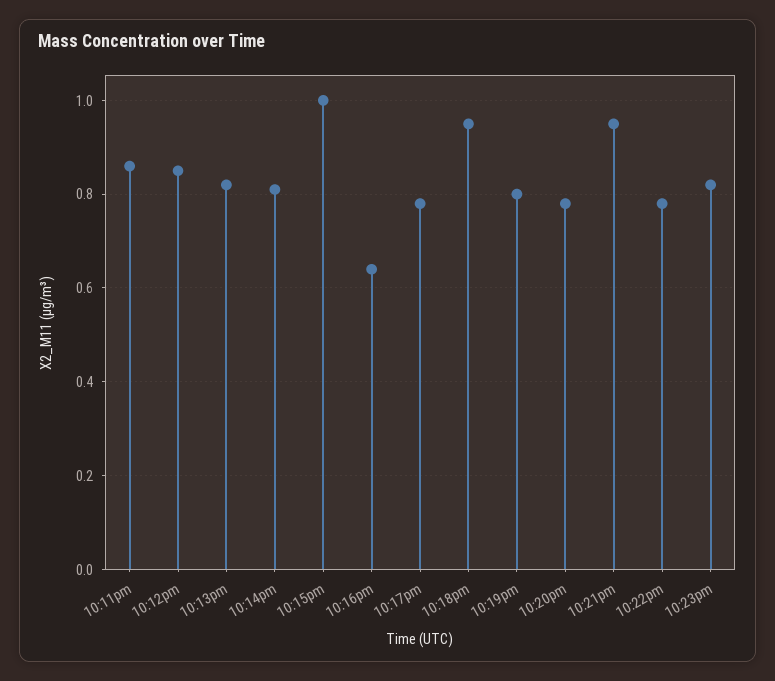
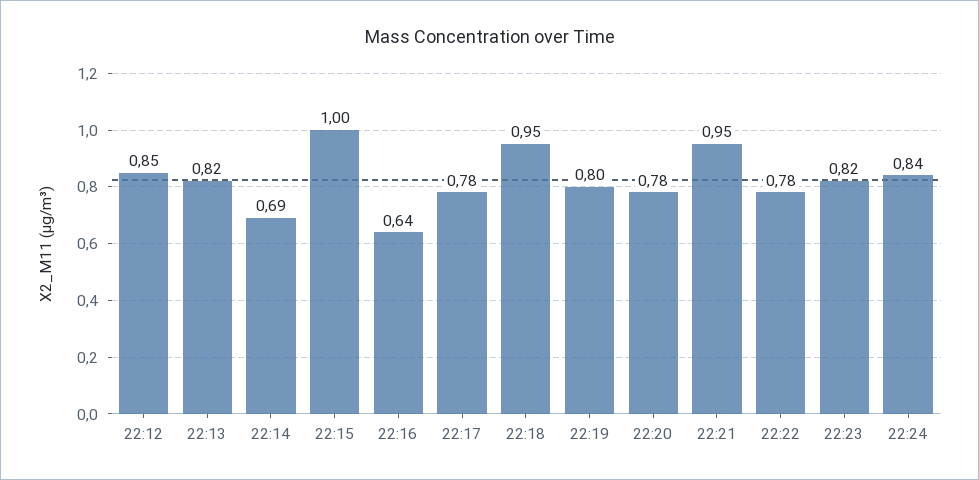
10:11pm: 0.85 -> none
10:14pm: 0.8 -> 0.69
22:24: none -> 0.84

